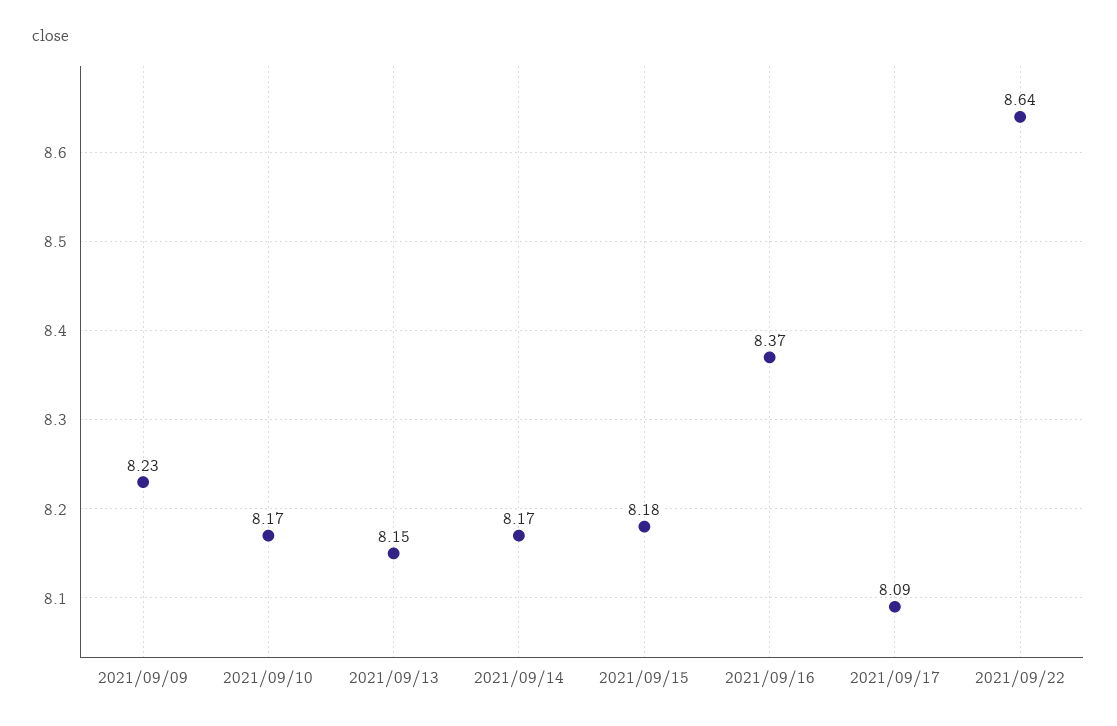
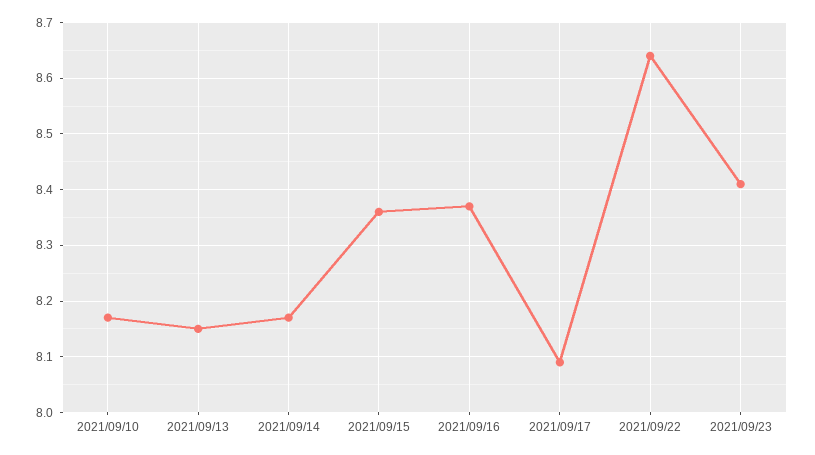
2021/09/09: 8.23 -> none
2021/09/15: 8.18 -> 8.35
2021/09/23: none -> 8.4

